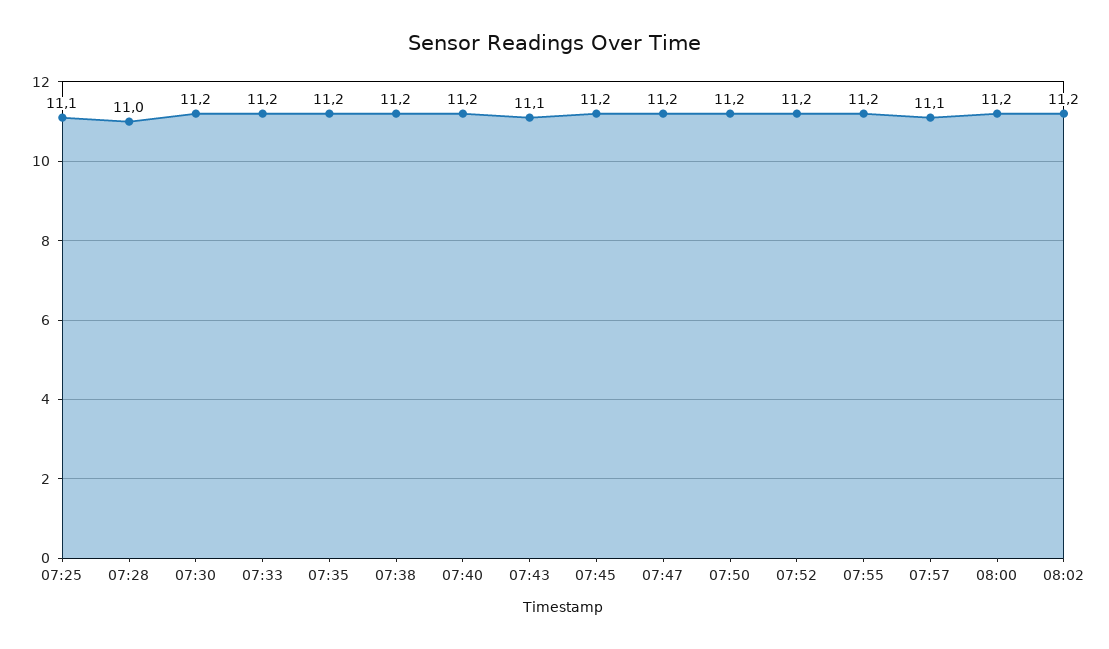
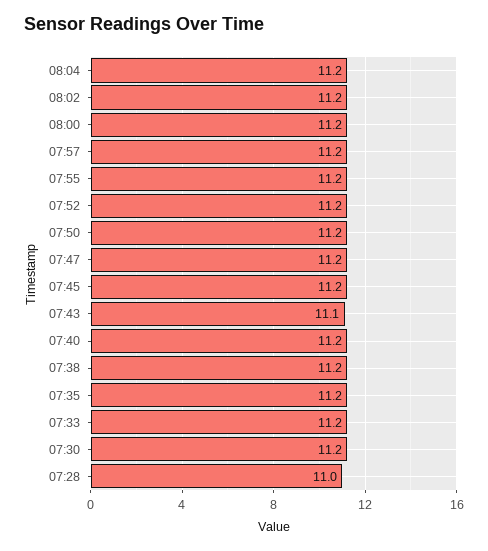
07:25: 11.1 -> none
07:57: 11.1 -> 11.2
08:04: none -> 11.2

